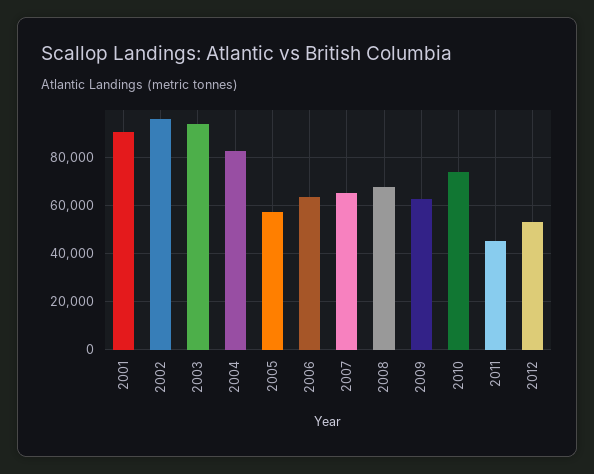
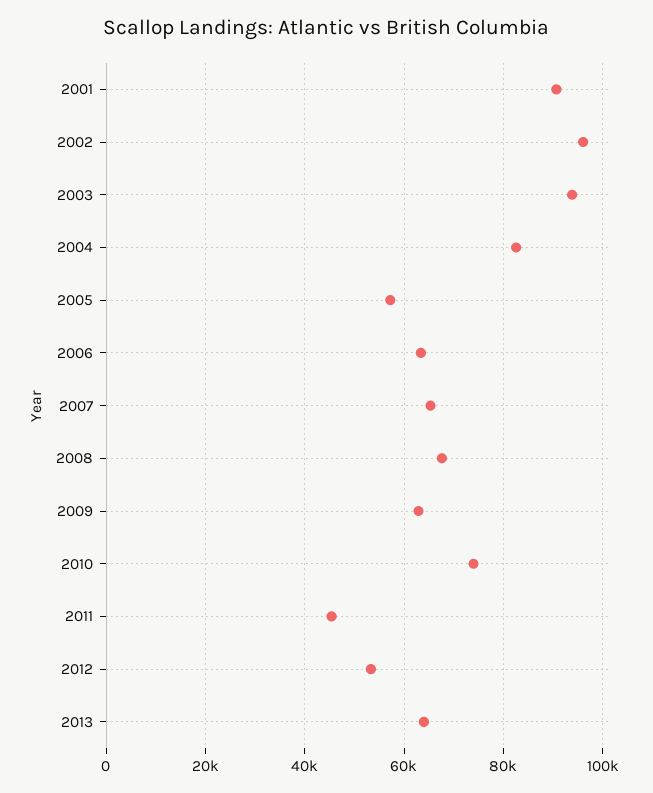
2013: none -> 64000

